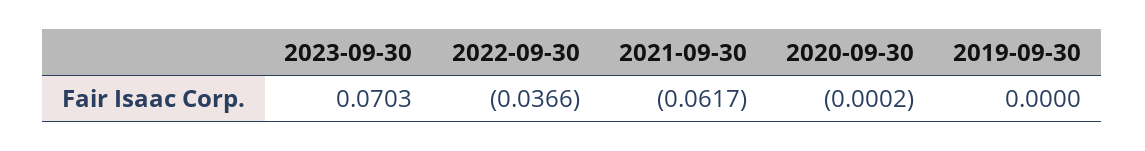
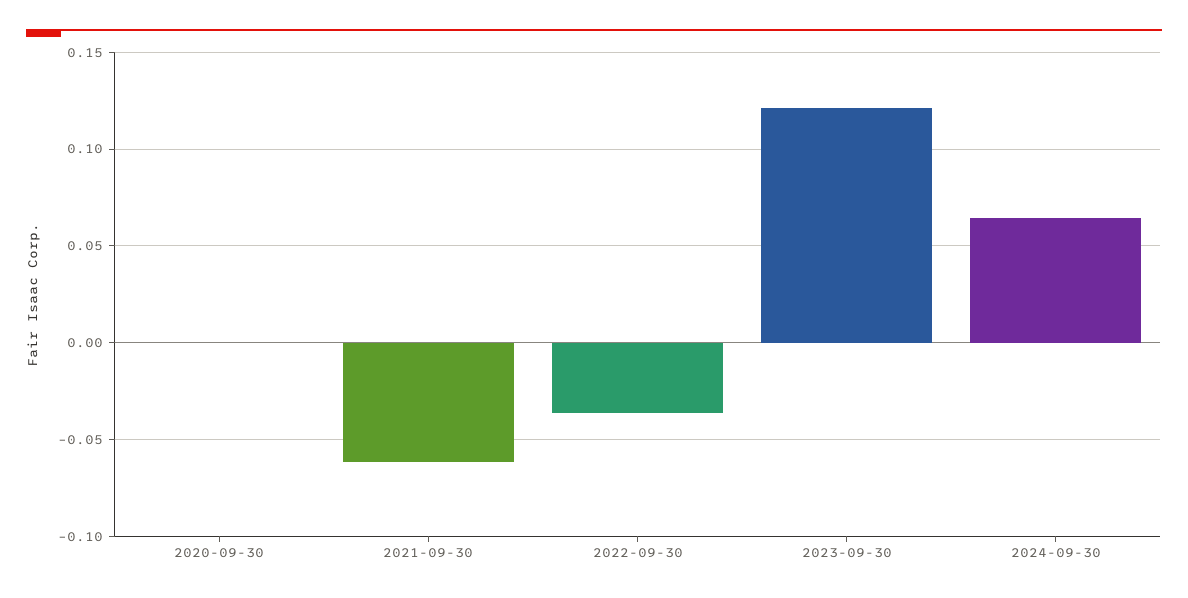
2023-09-30: 0.0703 -> 0.12
2019-09-30: 0 -> none
2024-09-30: none -> 0.065

